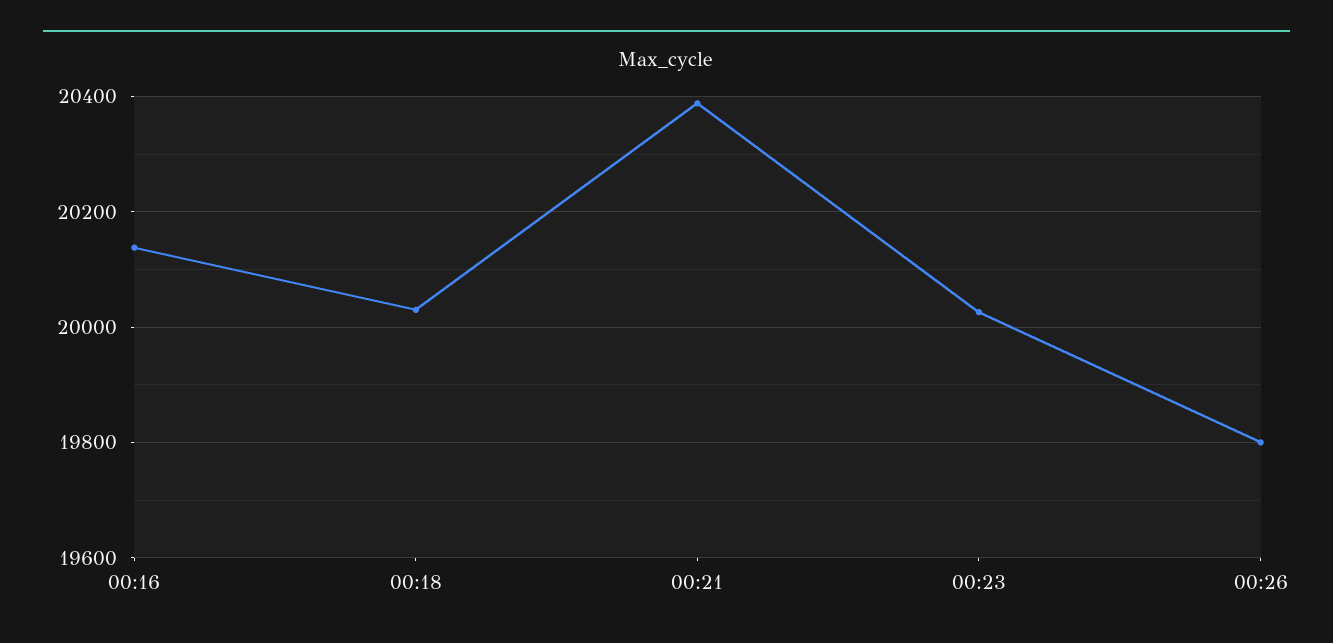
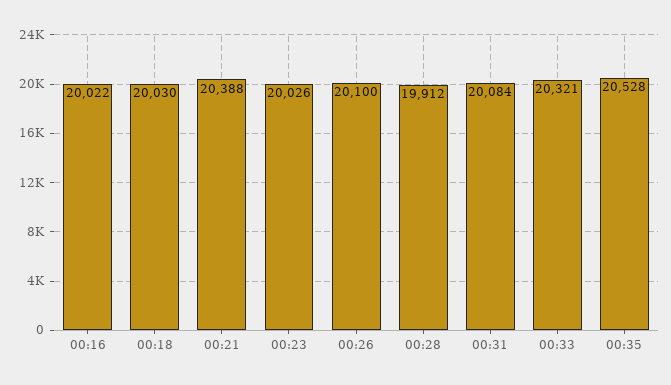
00:16: 20140 -> 20022
00:26: 19800 -> 20100
00:28: none -> 19912
00:31: none -> 20084
00:33: none -> 20321
00:35: none -> 20528

